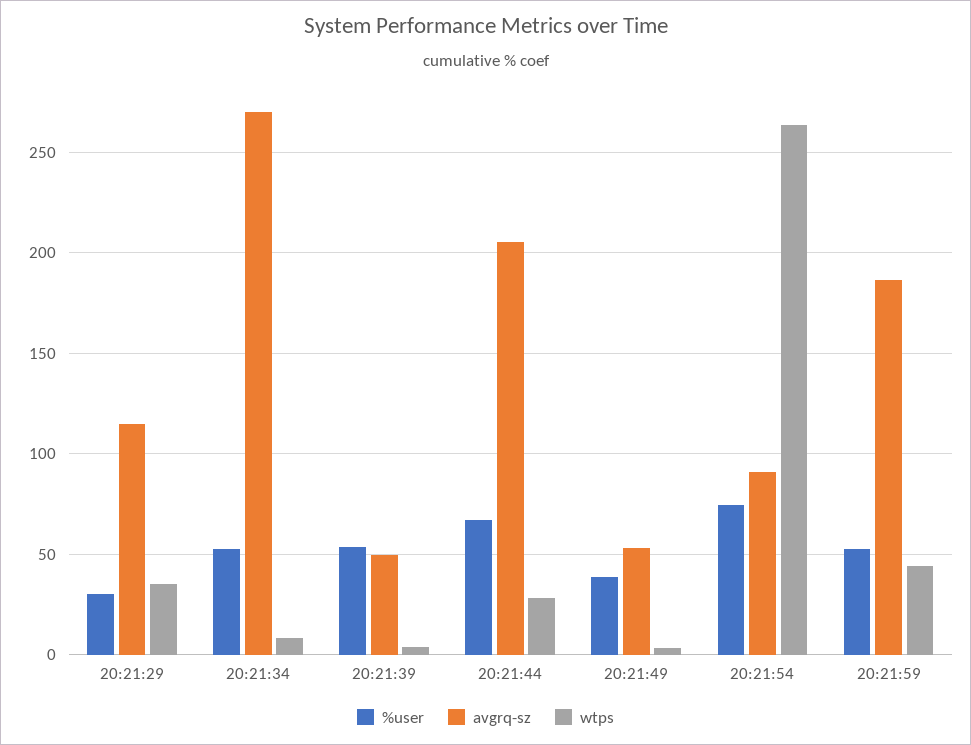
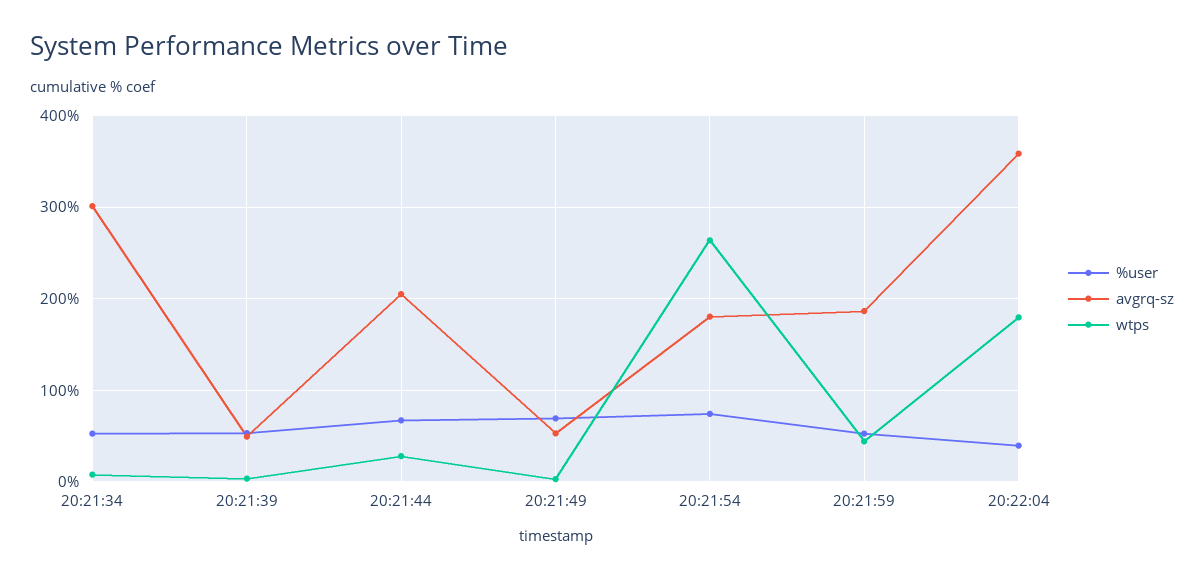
%user, 20:21:29: 30 -> none
avgrq-sz, 20:21:29: 115 -> none
wtps, 20:21:29: 35 -> none
avgrq-sz, 20:21:34: 270 -> 300
%user, 20:21:49: 40 -> 70
avgrq-sz, 20:21:54: 90 -> 180
%user, 20:22:04: none -> 40
avgrq-sz, 20:22:04: none -> 360
wtps, 20:22:04: none -> 180

